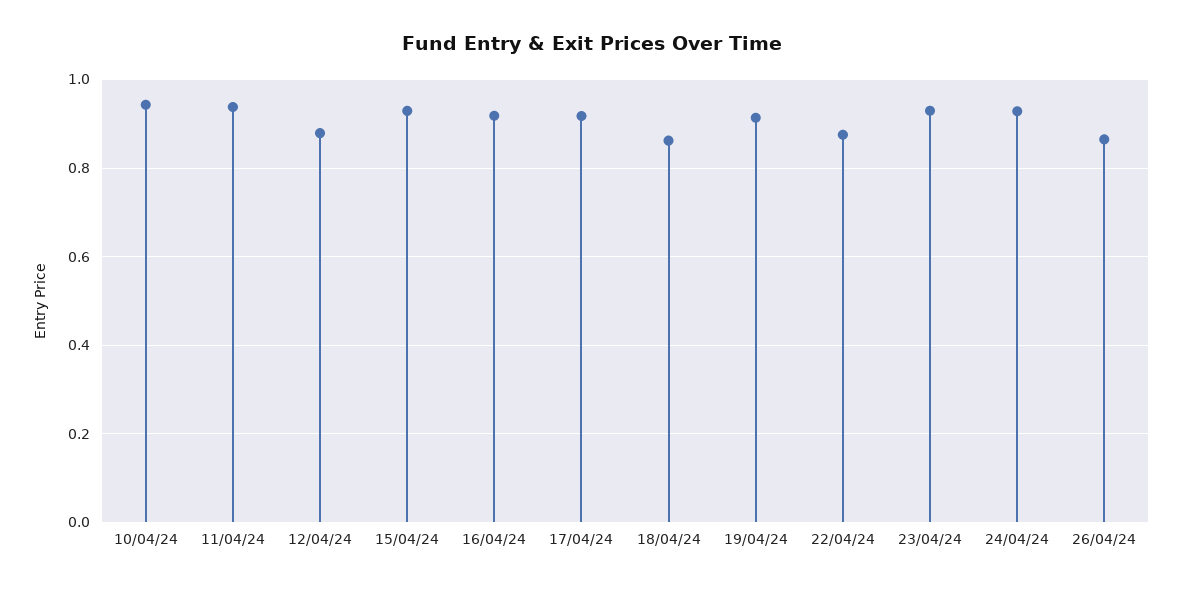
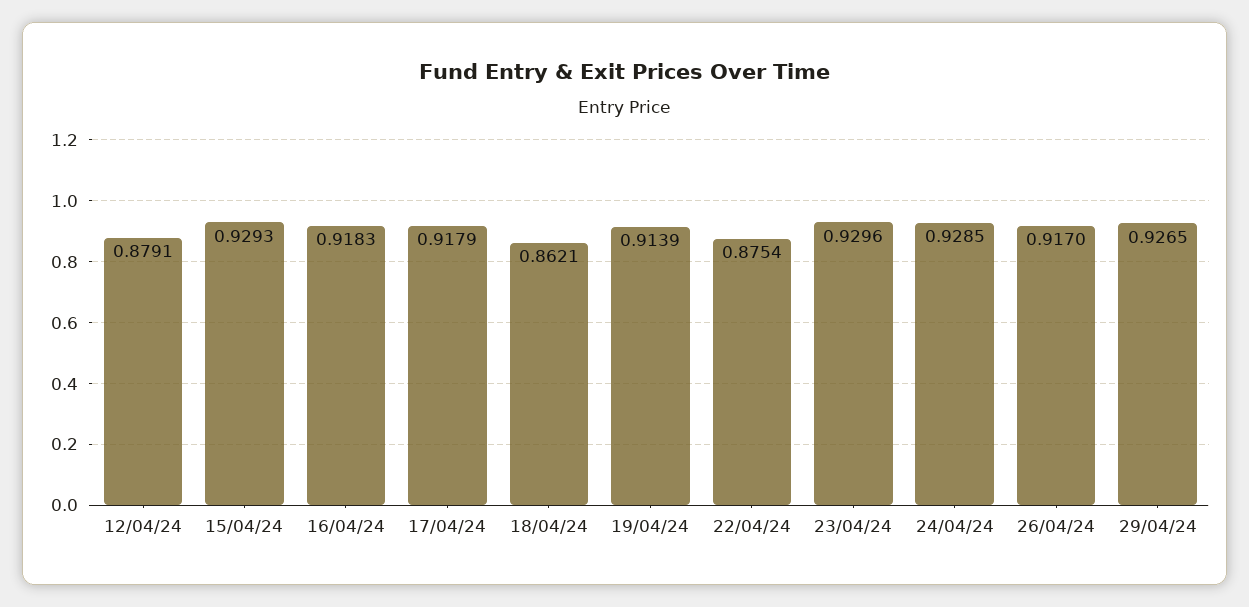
10/04/24: 0.94 -> none
11/04/24: 0.94 -> none
26/04/24: 0.86 -> 0.917
29/04/24: none -> 0.9265

